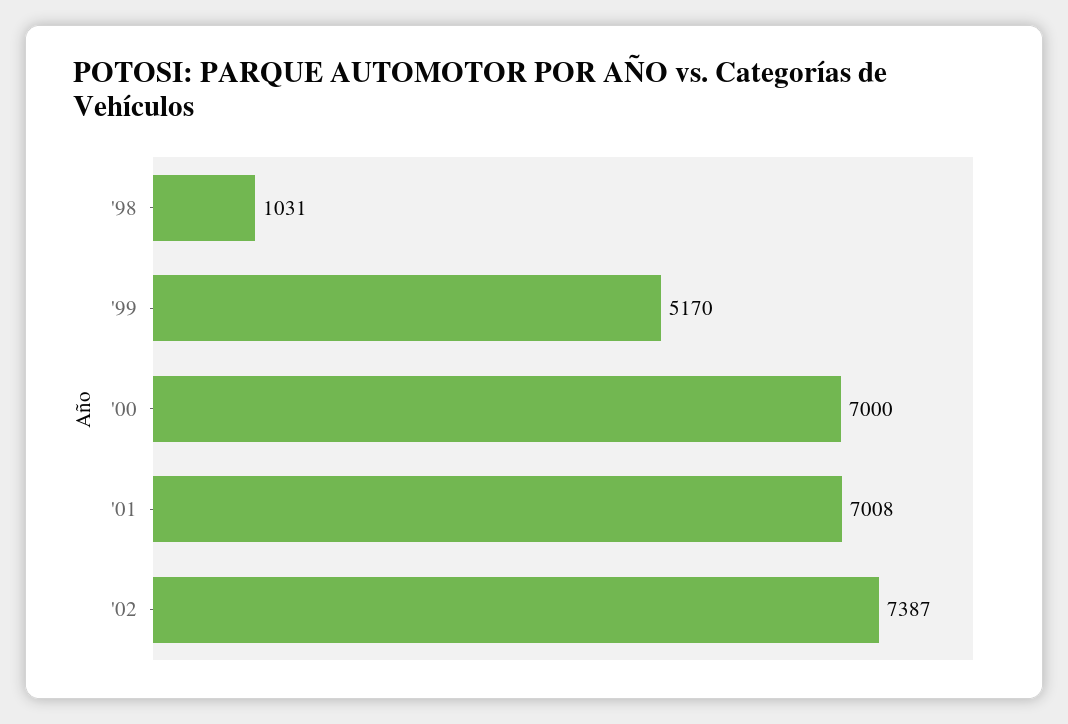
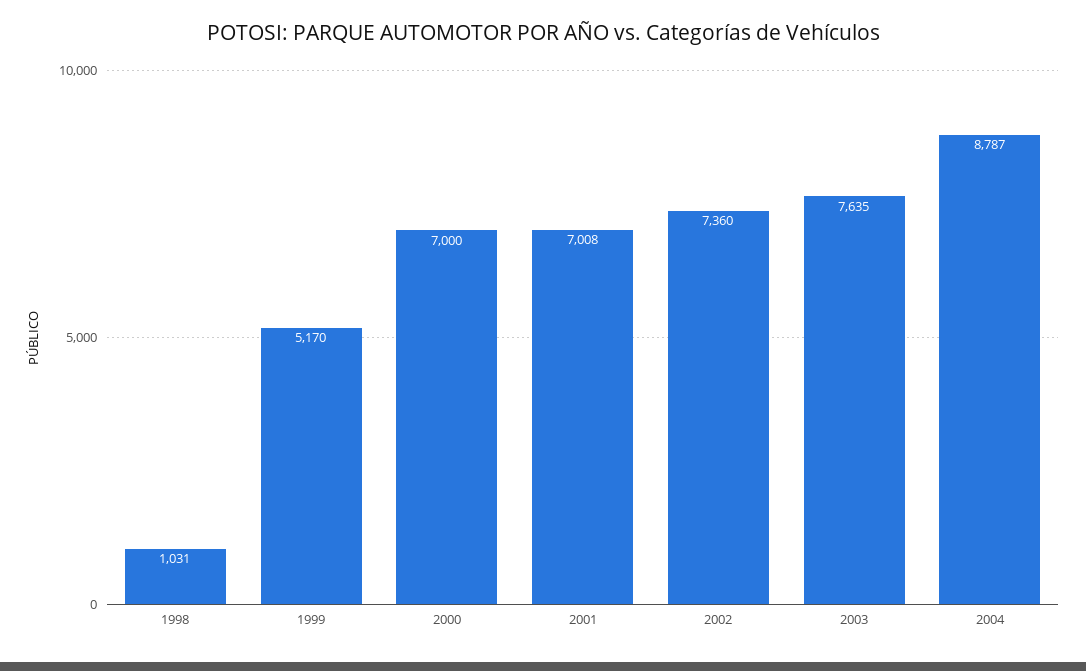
'02: 7387 -> 7360
2003: none -> 7635
2004: none -> 8787

